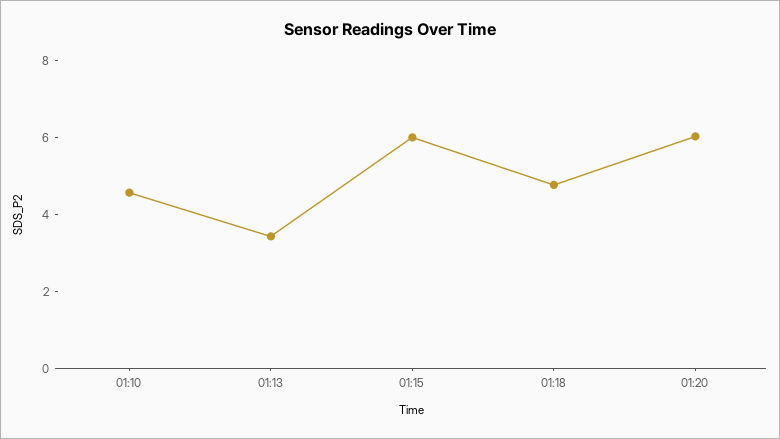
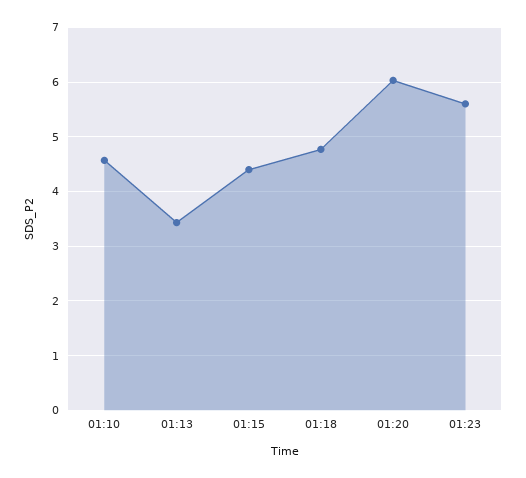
01:15: 6 -> 4.4
01:23: none -> 5.6

